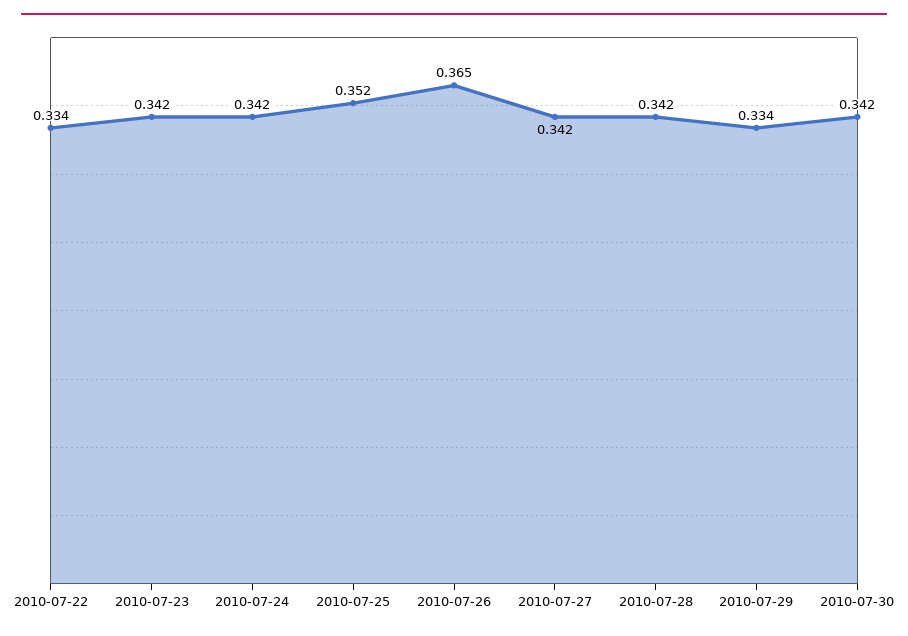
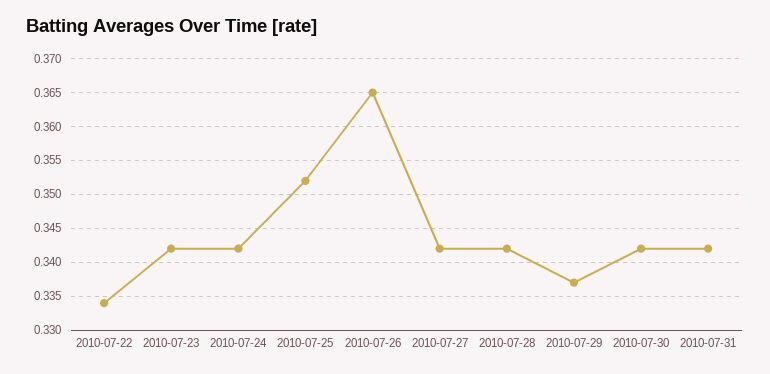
2010-07-29: 0.334 -> 0.337
2010-07-31: none -> 0.342

